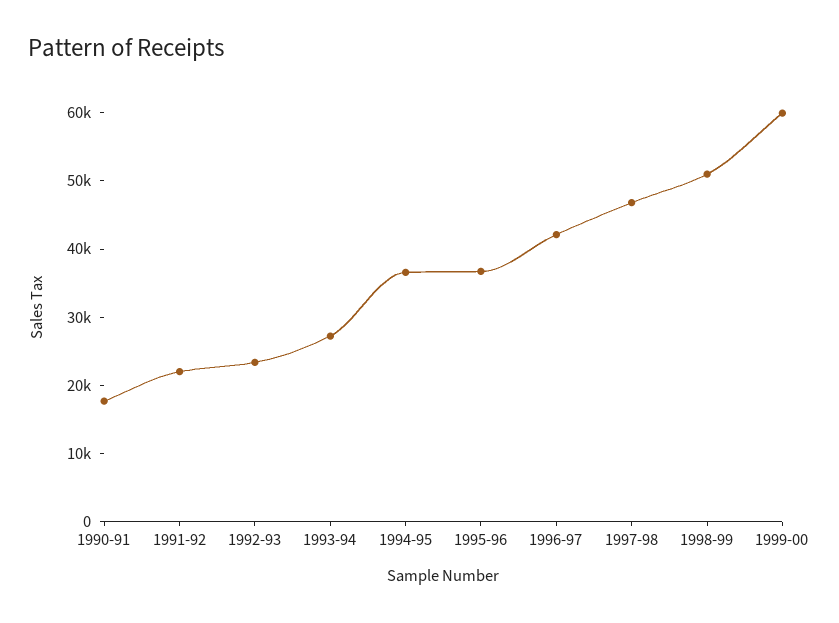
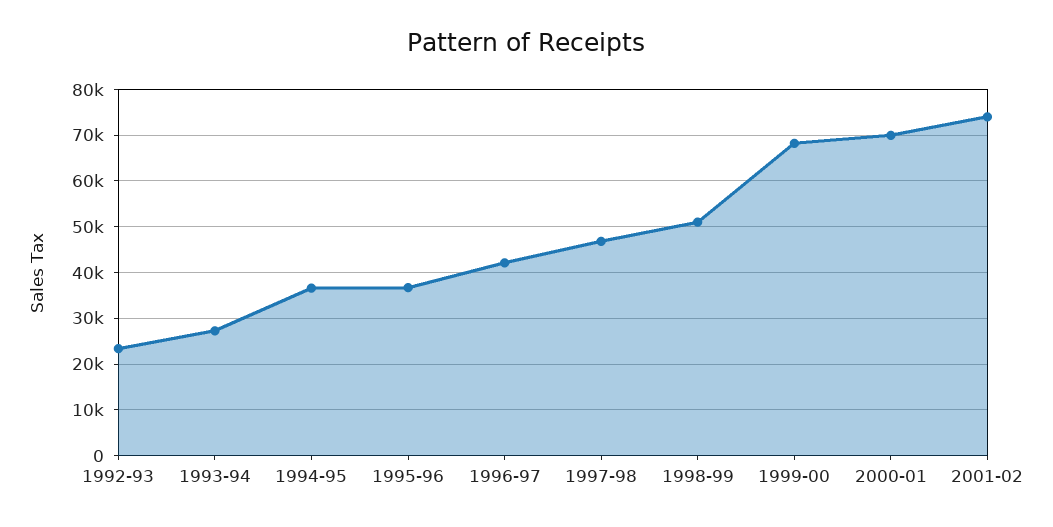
1990-91: 18000 -> none
1991-92: 22000 -> none
1999-00: 60000 -> 68000
2000-01: none -> 70000
2001-02: none -> 74000

